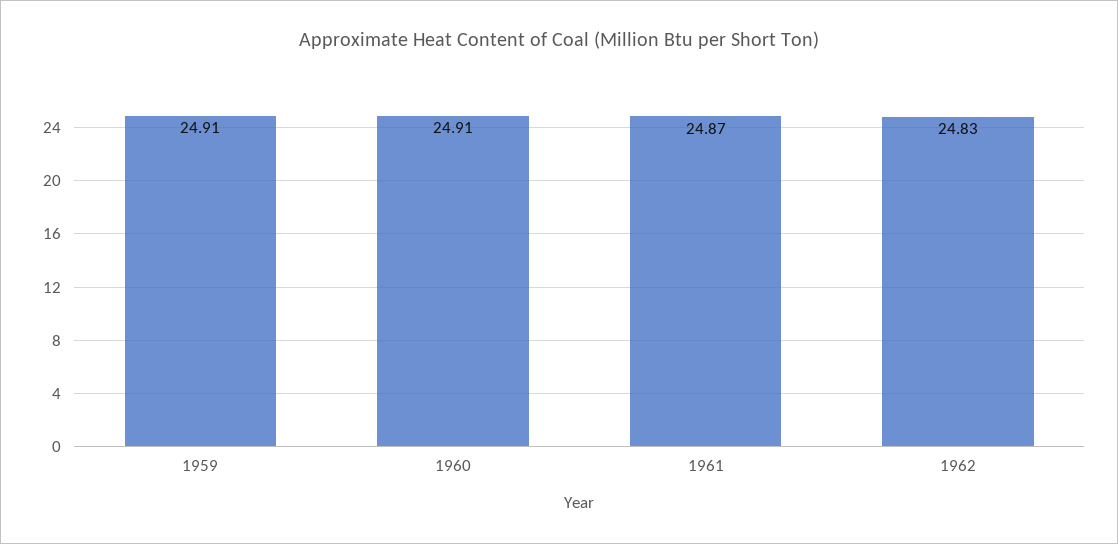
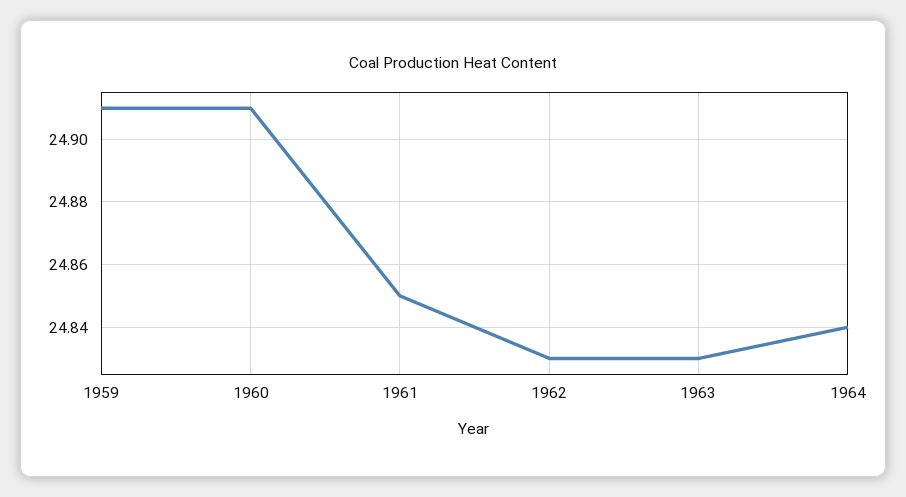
1961: 24.87 -> 24.85
1963: none -> 24.83
1964: none -> 24.84

